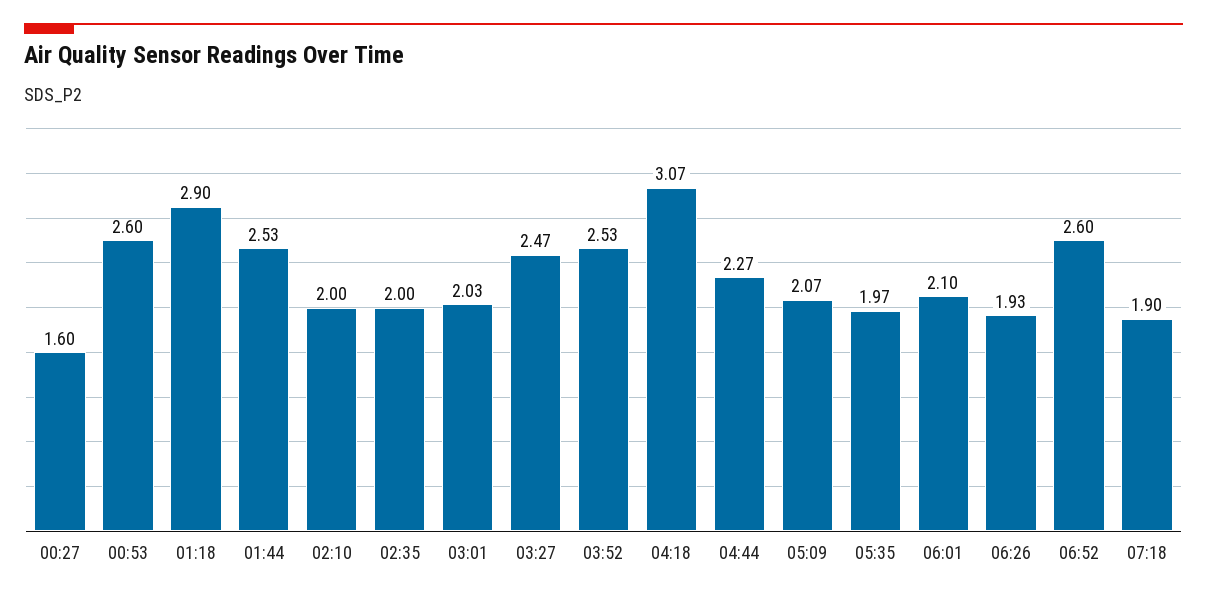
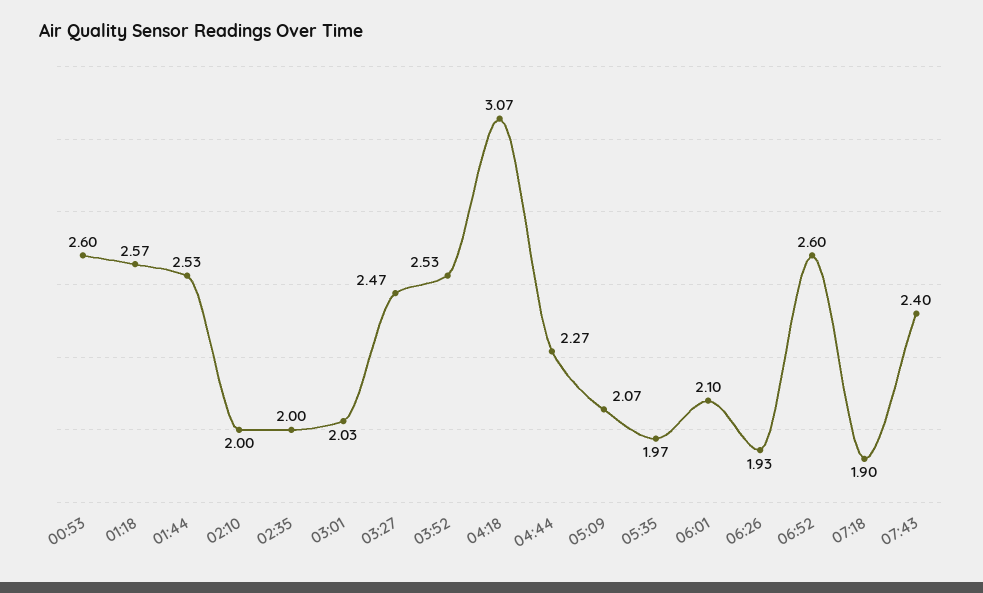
00:27: 1.6 -> none
01:18: 2.9 -> 2.57
07:43: none -> 2.4

